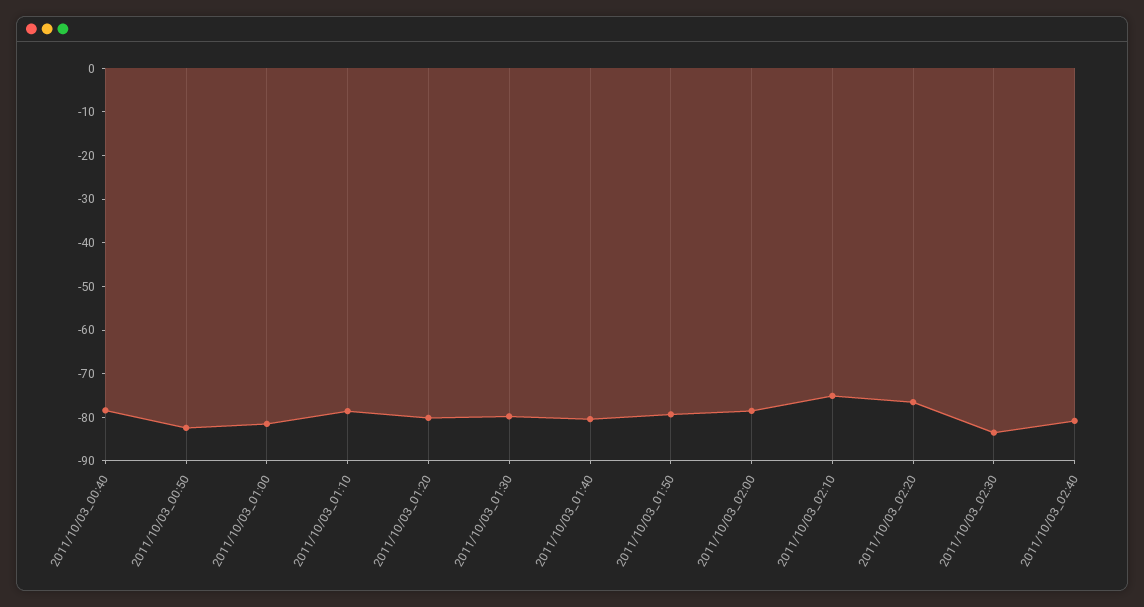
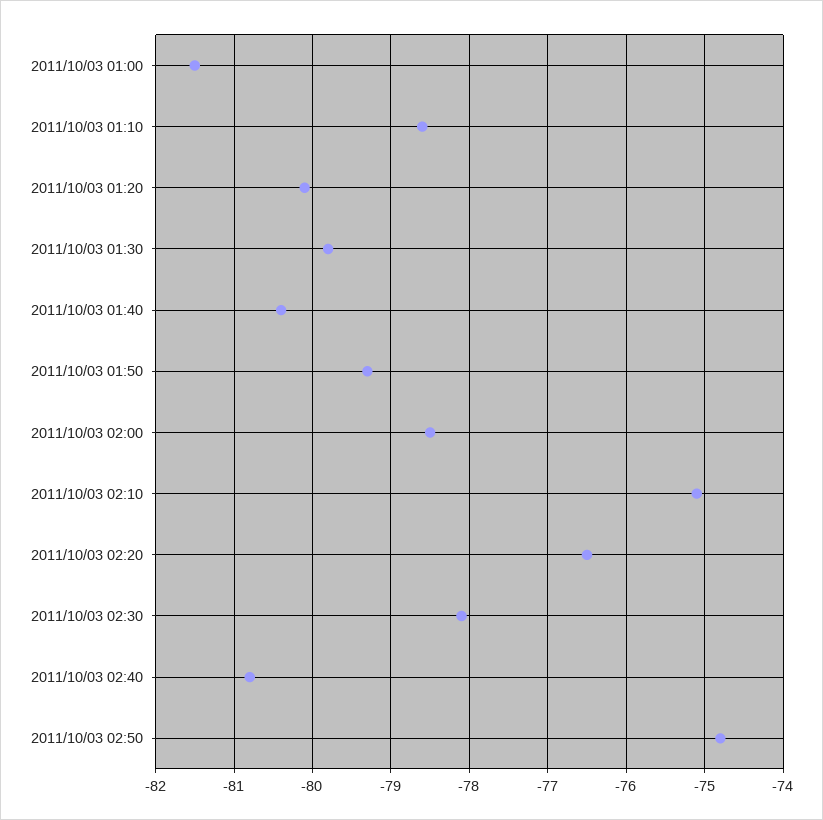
2011/10/03_00:40: -78 -> none
2011/10/03_00:50: -82 -> none
2011/10/03_02:30: -84 -> -78.1
2011/10/03 02:50: none -> -74.8

